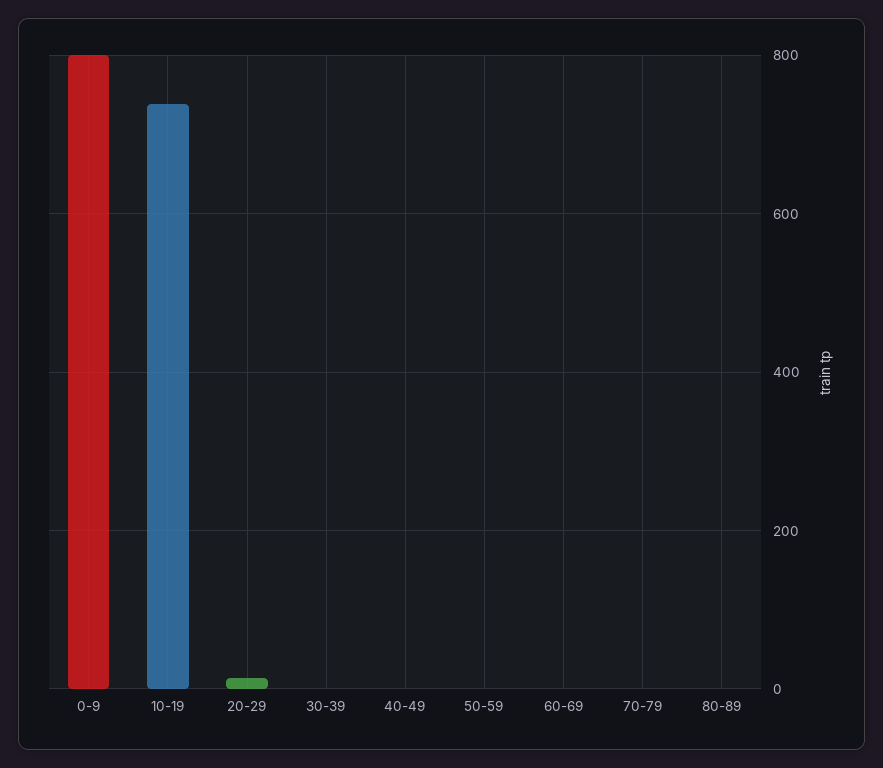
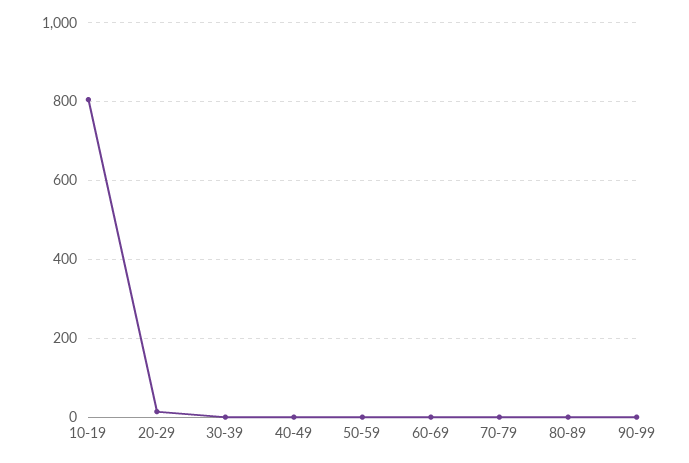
0-9: 800 -> none
10-19: 740 -> 800
90-99: none -> 0

